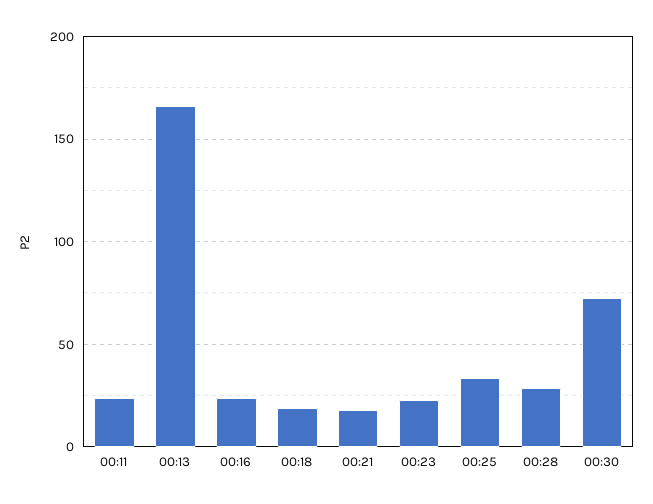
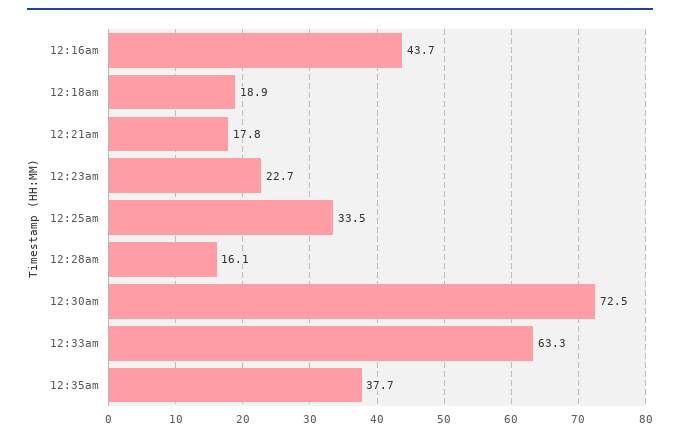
00:11: 25 -> none
00:13: 165 -> none
00:16: 25 -> 43.7
00:28: 30 -> 16.1
12:33am: none -> 63.3
12:35am: none -> 37.7

